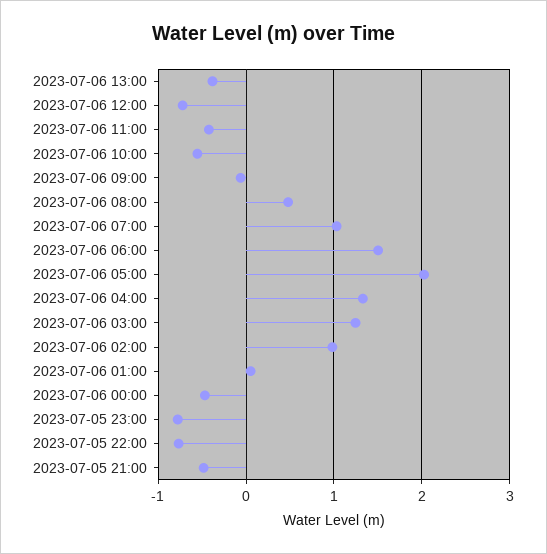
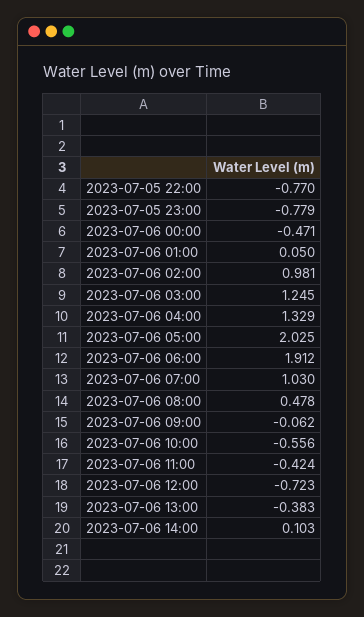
2023-07-06 06:00: 1.5 -> 1.912
2023-07-05 21:00: -0.5 -> none
2023-07-06 14:00: none -> 0.103

